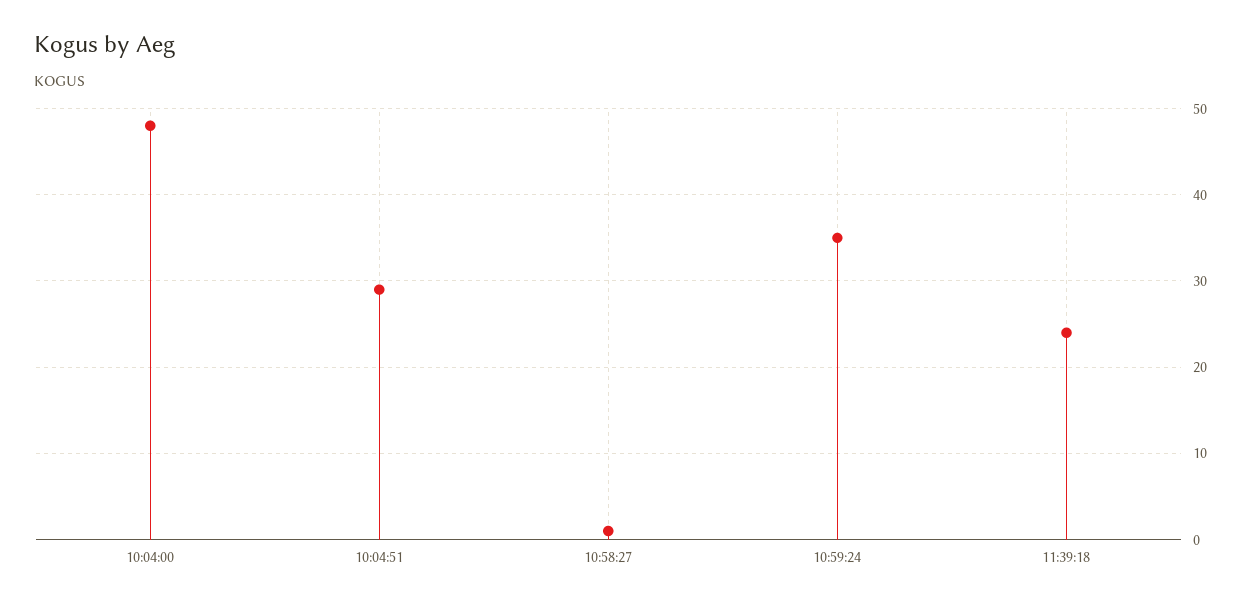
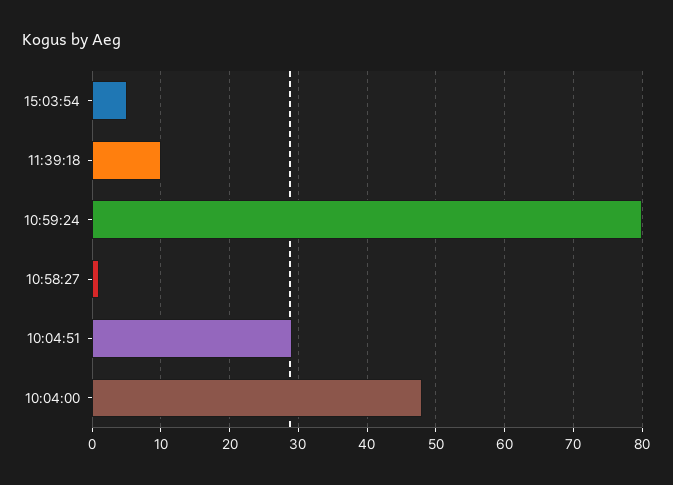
10:59:24: 35 -> 80
11:39:18: 24 -> 10
15:03:54: none -> 5

